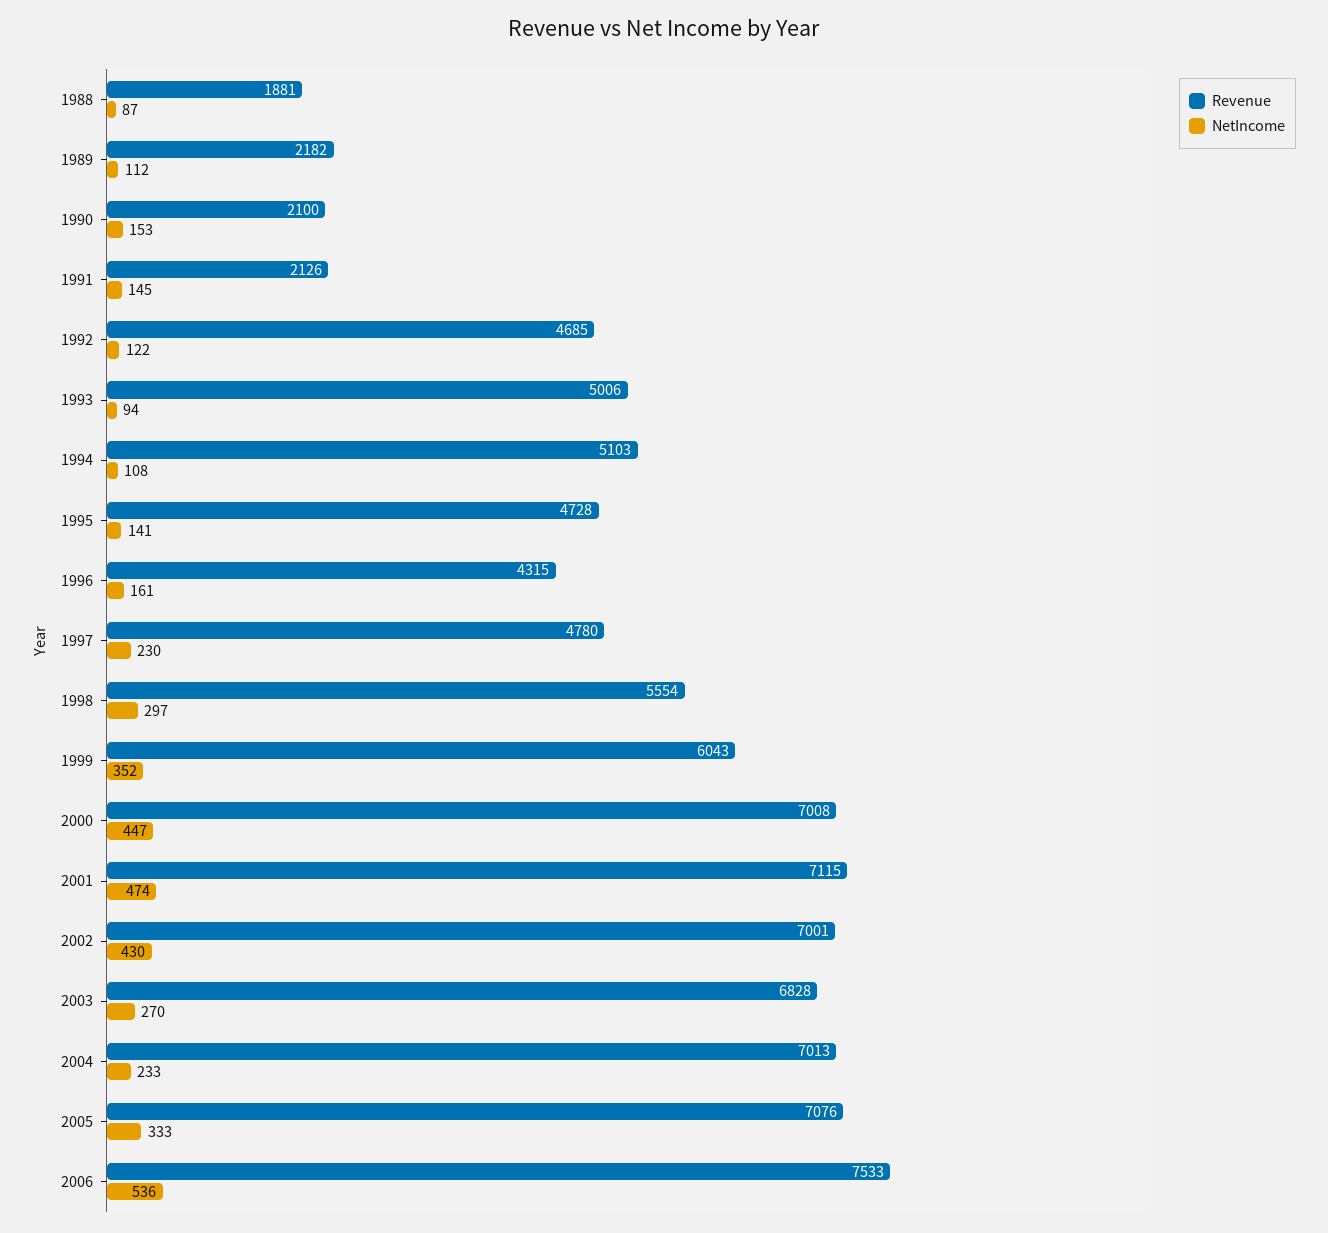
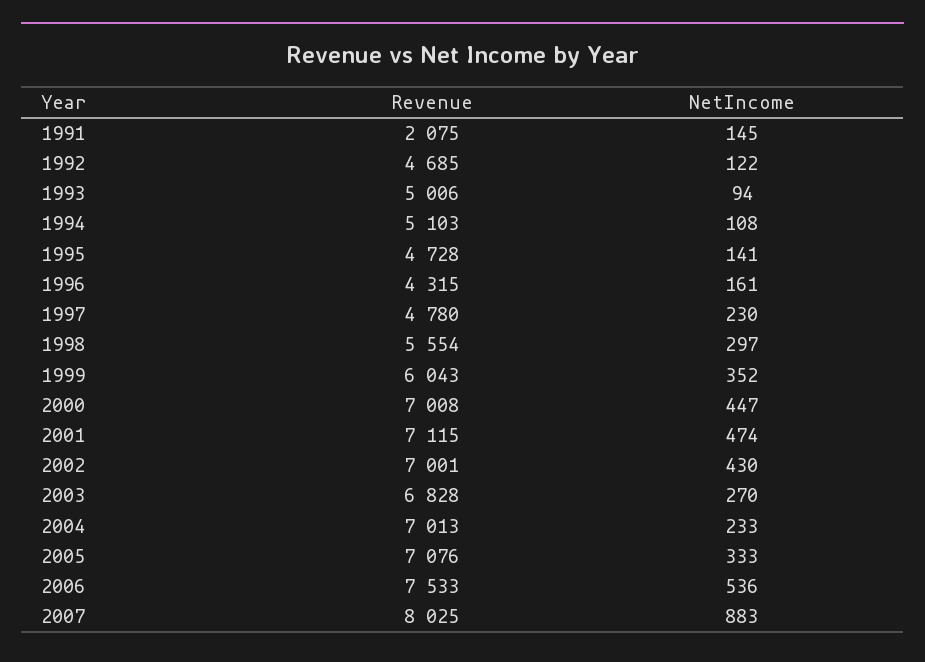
Revenue, 1988: 1881 -> none
NetIncome, 1988: 87 -> none
Revenue, 1989: 2182 -> none
NetIncome, 1989: 112 -> none
Revenue, 1990: 2100 -> none
NetIncome, 1990: 153 -> none
Revenue, 1991: 2126 -> 2075
Revenue, 2007: none -> 8025
NetIncome, 2007: none -> 883

